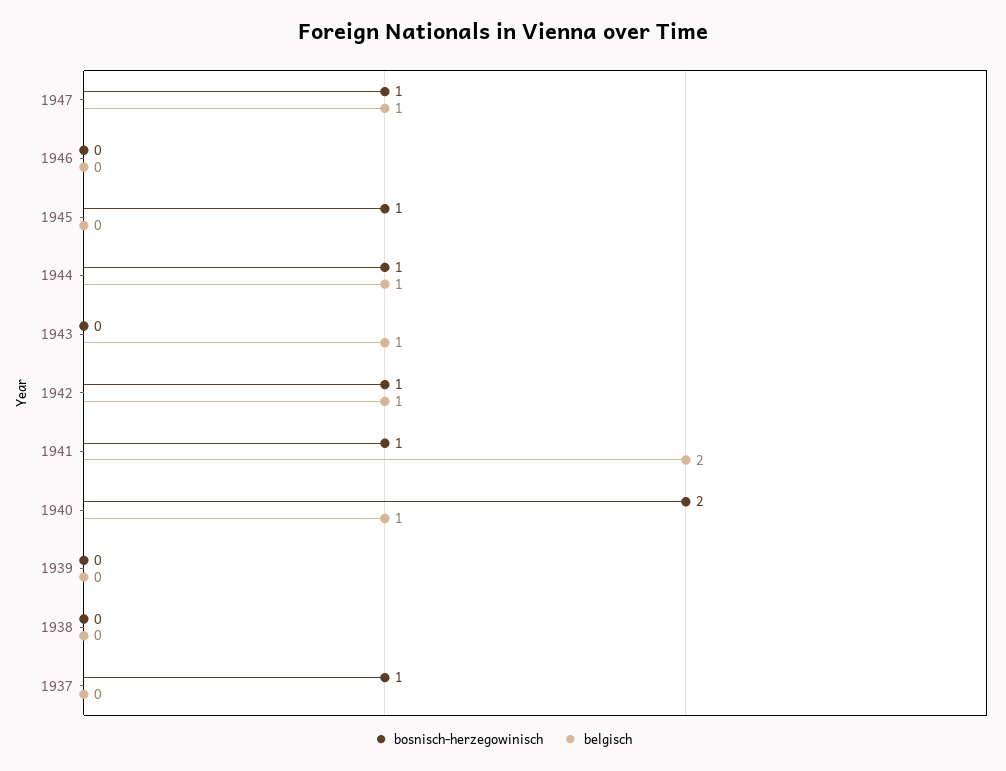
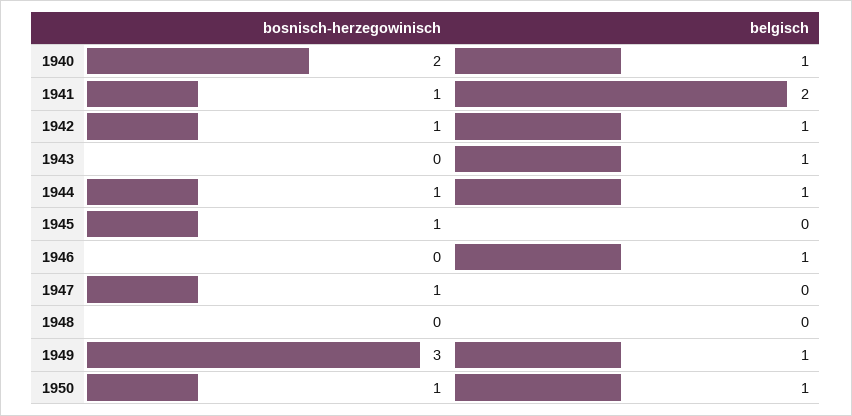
belgisch, 1947: 1 -> 0
belgisch, 1946: 0 -> 1
bosnisch-herzegowinisch, 1939: 0 -> none
belgisch, 1939: 0 -> none
bosnisch-herzegowinisch, 1938: 0 -> none
belgisch, 1938: 0 -> none
bosnisch-herzegowinisch, 1937: 1 -> none
belgisch, 1937: 0 -> none
bosnisch-herzegowinisch, 1948: none -> 0
belgisch, 1948: none -> 0
bosnisch-herzegowinisch, 1949: none -> 3
belgisch, 1949: none -> 1
bosnisch-herzegowinisch, 1950: none -> 1
belgisch, 1950: none -> 1

